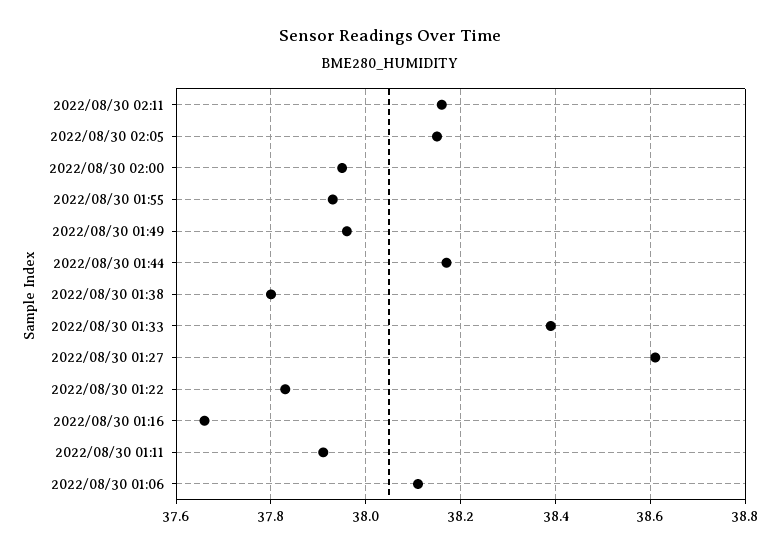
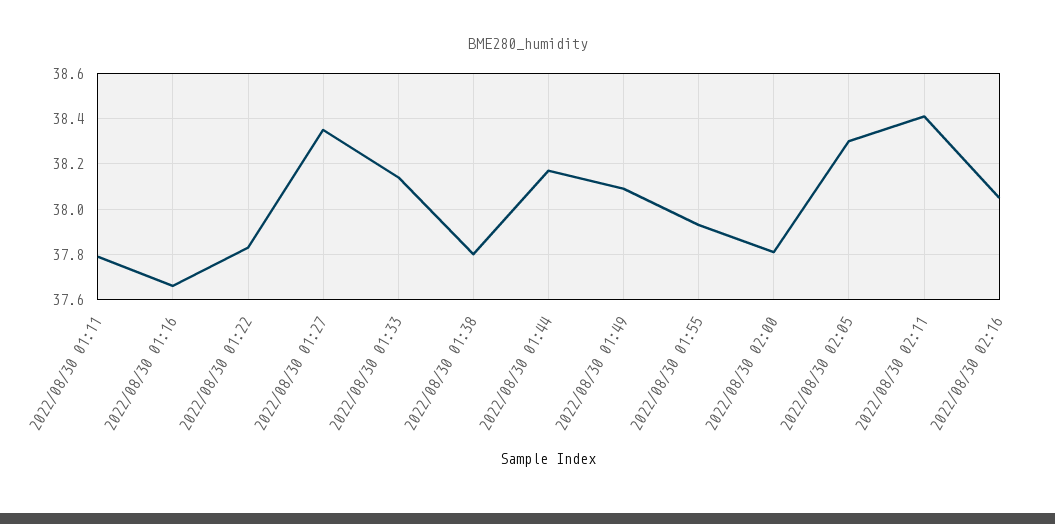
2022/08/30 02:11: 38.15 -> 38.4
2022/08/30 02:05: 38.15 -> 38.3
2022/08/30 02:00: 37.95 -> 37.8
2022/08/30 01:49: 37.95 -> 38.1
2022/08/30 01:33: 38.4 -> 38.15
2022/08/30 01:27: 38.6 -> 38.35
2022/08/30 01:11: 37.9 -> 37.8
2022/08/30 01:06: 38.1 -> none
2022/08/30 02:16: none -> 38.05

